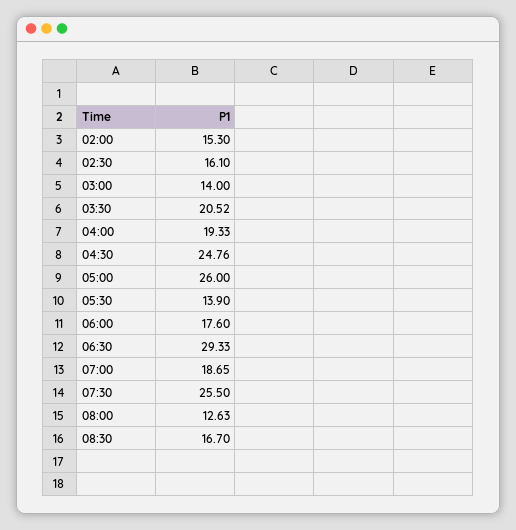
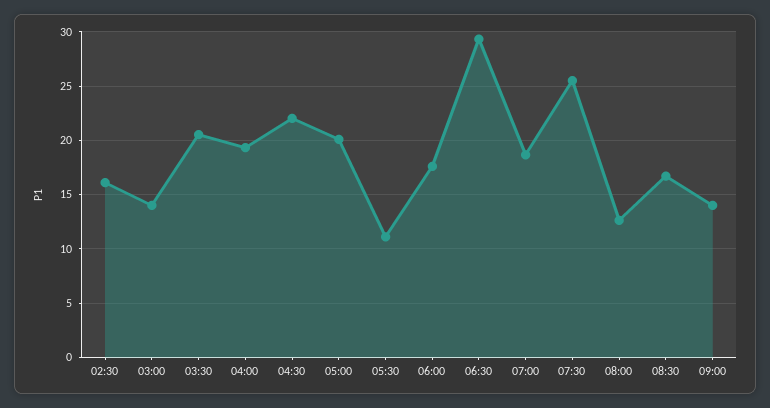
02:00: 15.3 -> none
04:30: 24.76 -> 22
05:00: 26 -> 20
05:30: 13.9 -> 11
09:00: none -> 14

